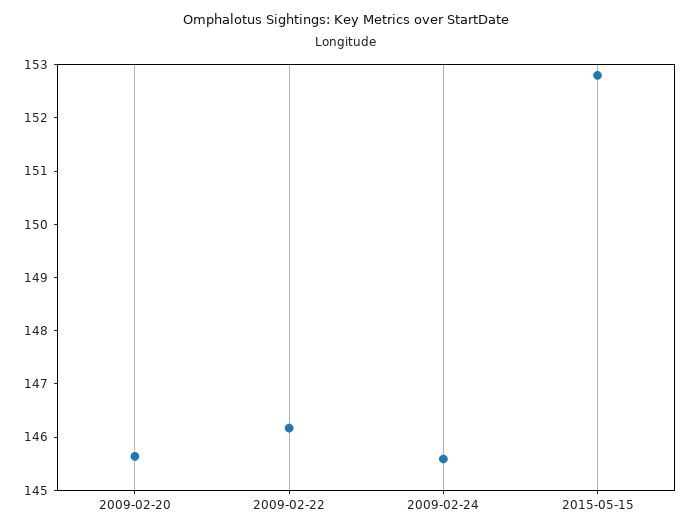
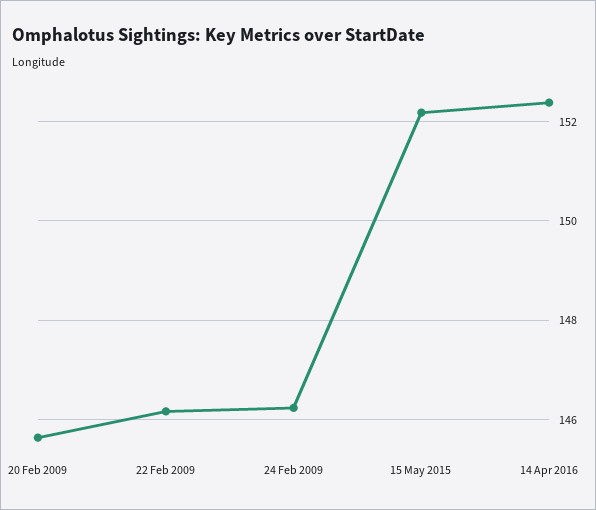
2009-02-24: 145.6 -> 146.2
2015-05-15: 152.8 -> 152.2
14 Apr 2016: none -> 152.4

